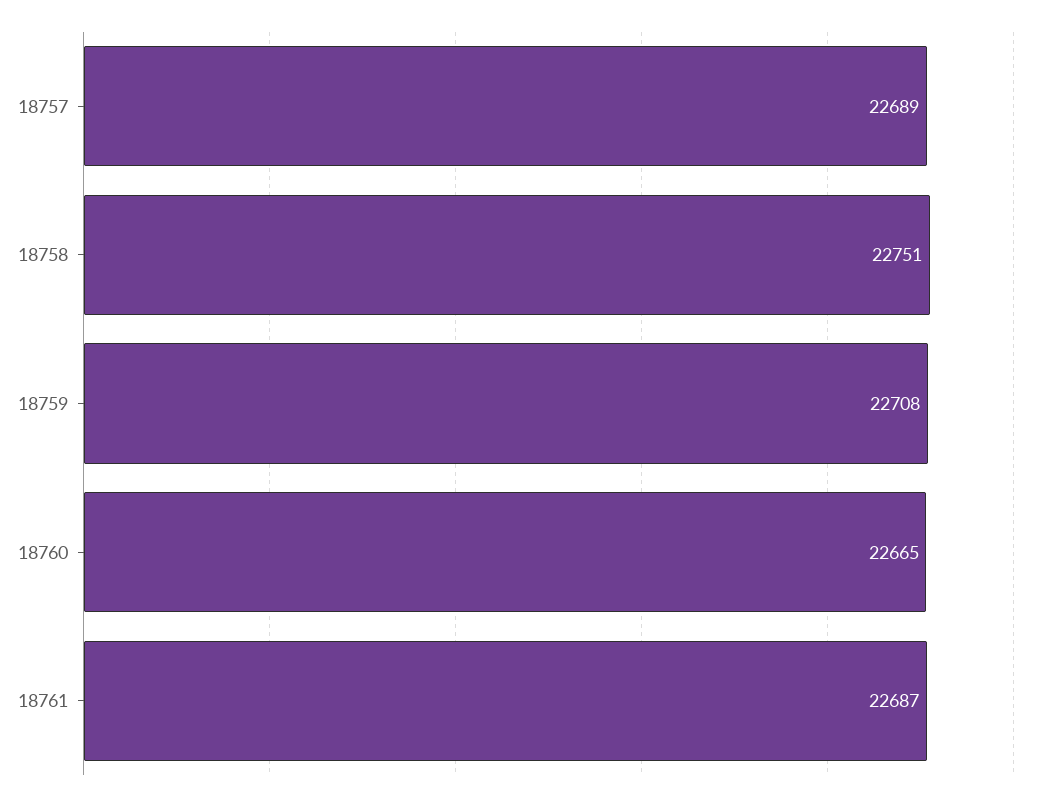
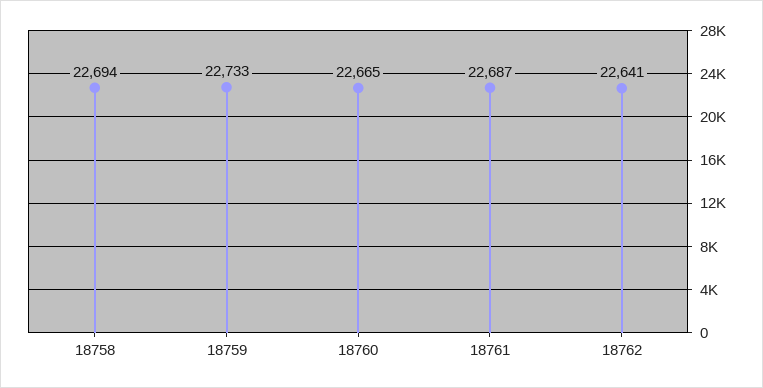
18757: 22689 -> none
18758: 22751 -> 22694
18759: 22708 -> 22733
18762: none -> 22641

